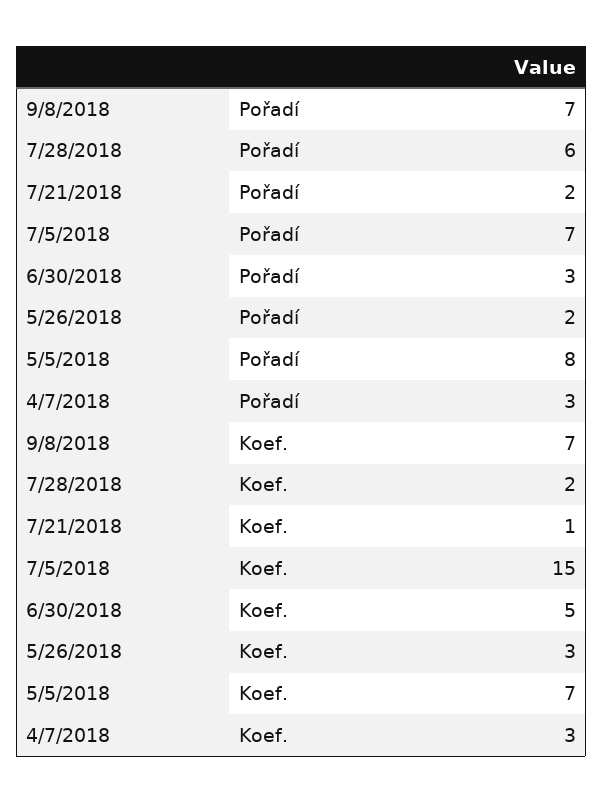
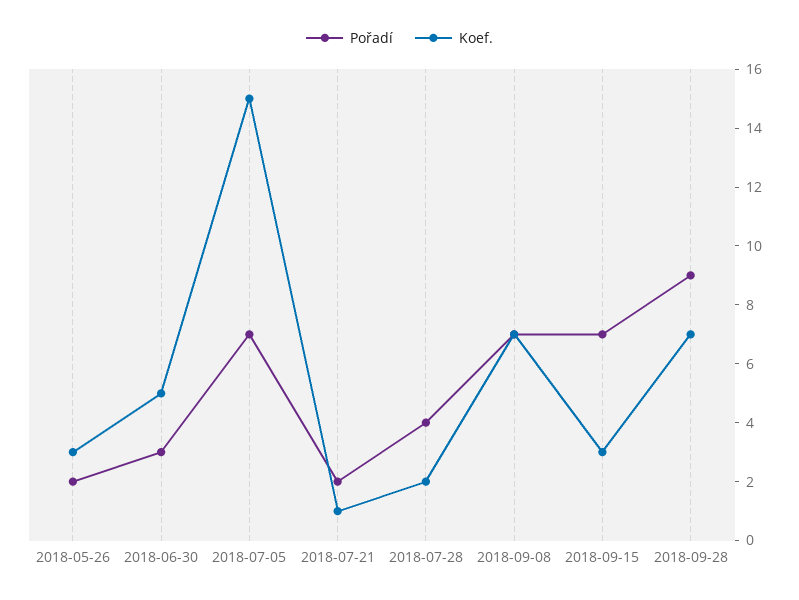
Pořadí, 7/28/2018: 6 -> 4
Pořadí, 5/5/2018: 8 -> none
Pořadí, 4/7/2018: 3 -> none
Koef., 5/5/2018: 7 -> none
Koef., 4/7/2018: 3 -> none
Pořadí, 2018-09-15: none -> 7
Koef., 2018-09-15: none -> 3
Pořadí, 2018-09-28: none -> 9
Koef., 2018-09-28: none -> 7

